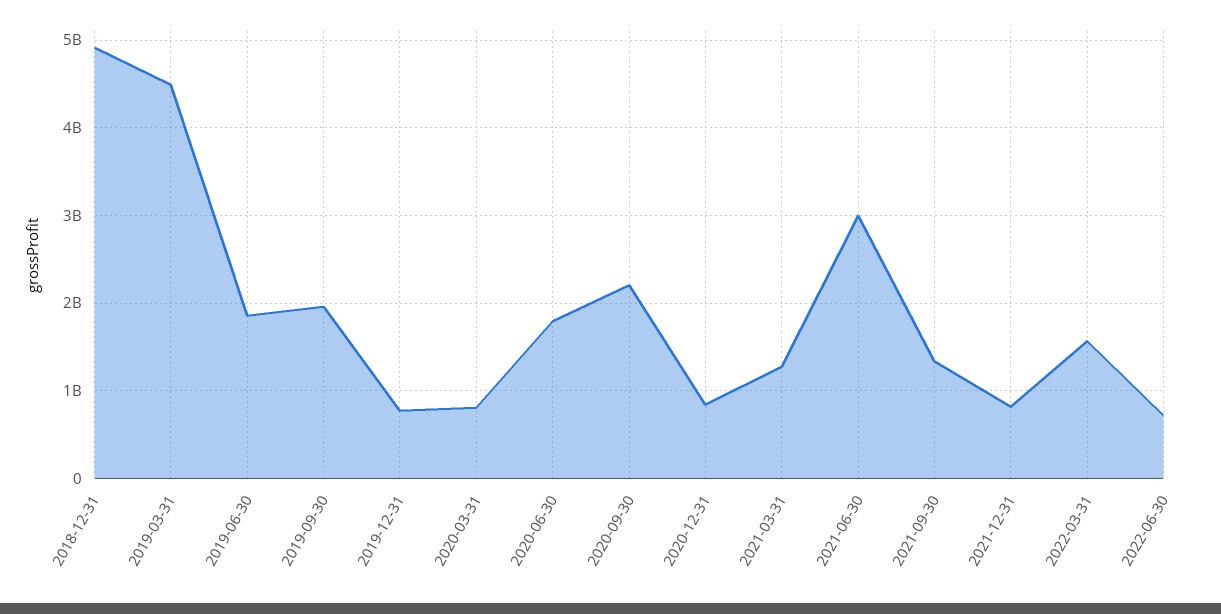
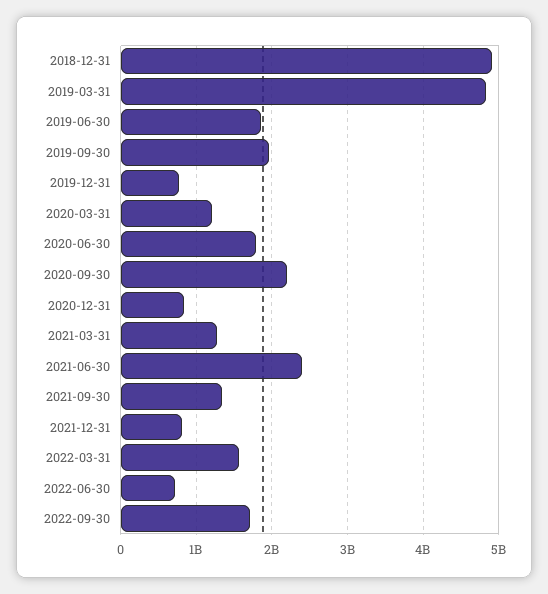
2019-03-31: 4500000000 -> 4800000000
2020-03-31: 800000000 -> 1200000000
2021-06-30: 3000000000 -> 2400000000
2022-09-30: none -> 1700000000

